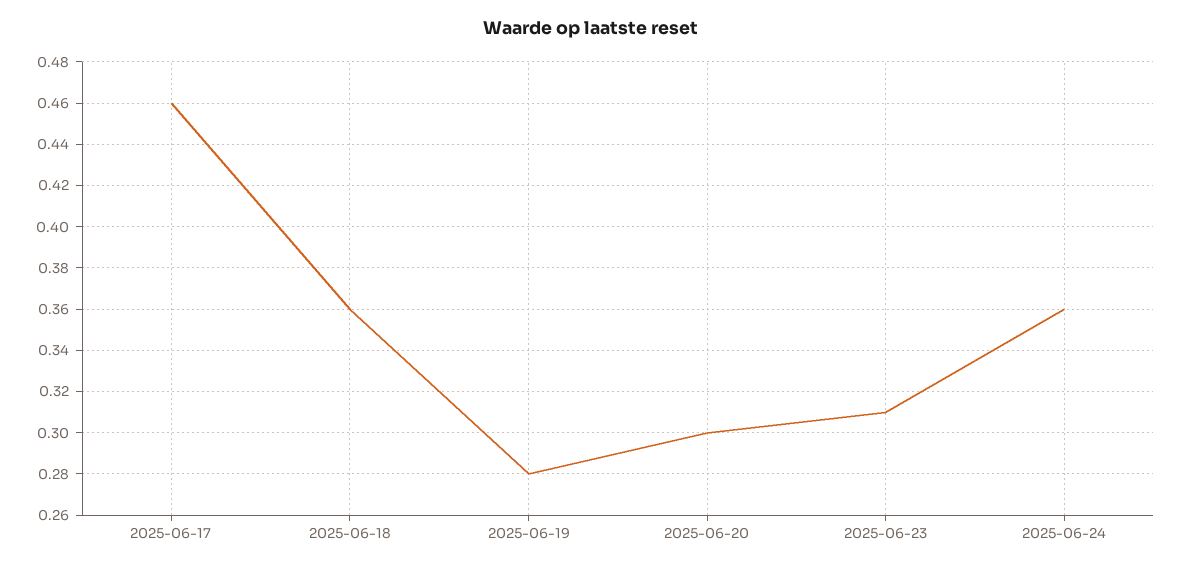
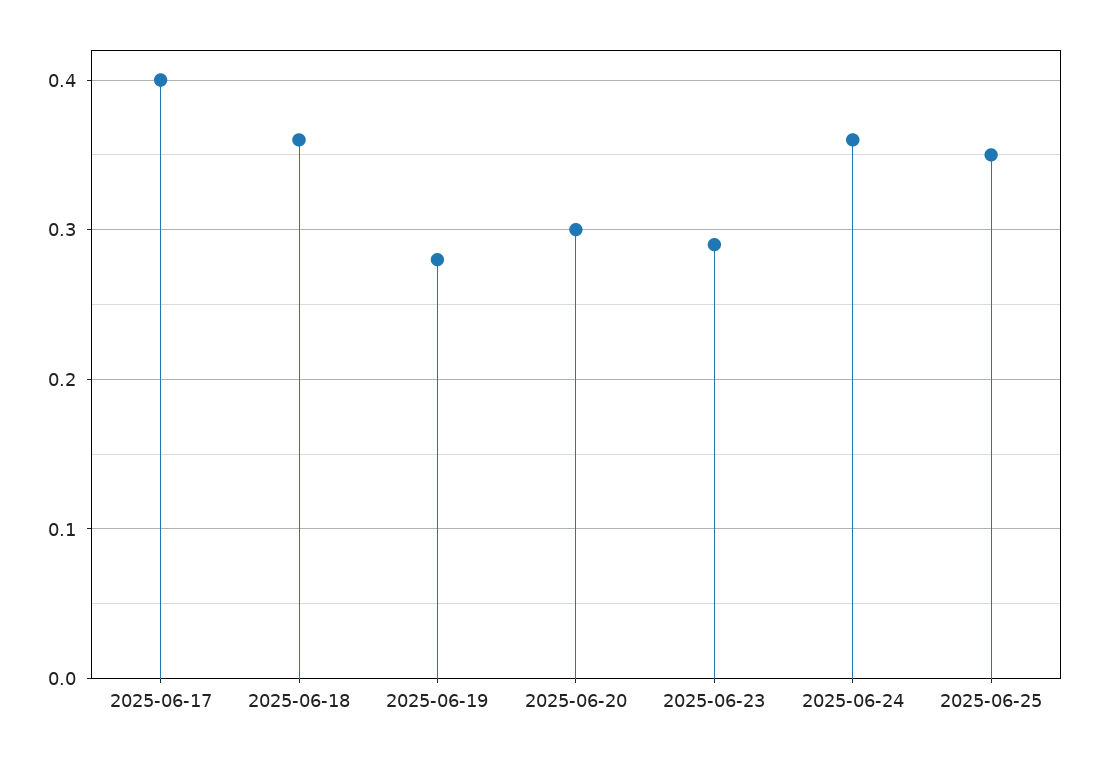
2025-06-17: 0.46 -> 0.4
2025-06-23: 0.31 -> 0.29
2025-06-25: none -> 0.35

